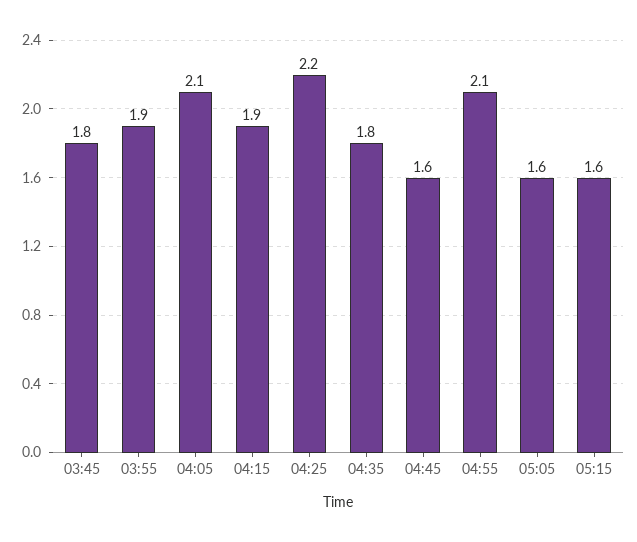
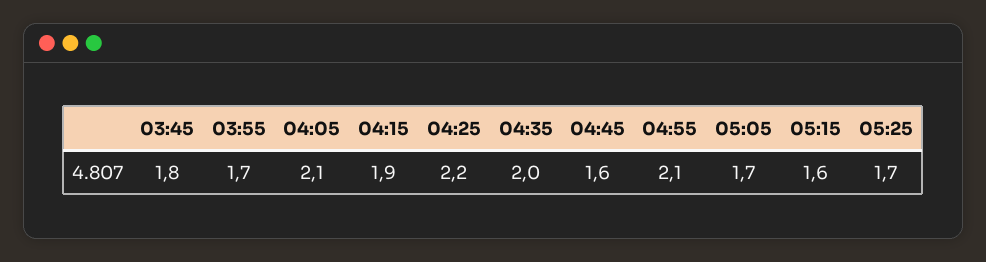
03:55: 1.9 -> 1.7
04:35: 1.8 -> 2
05:05: 1.6 -> 1.7
05:25: none -> 1.7

